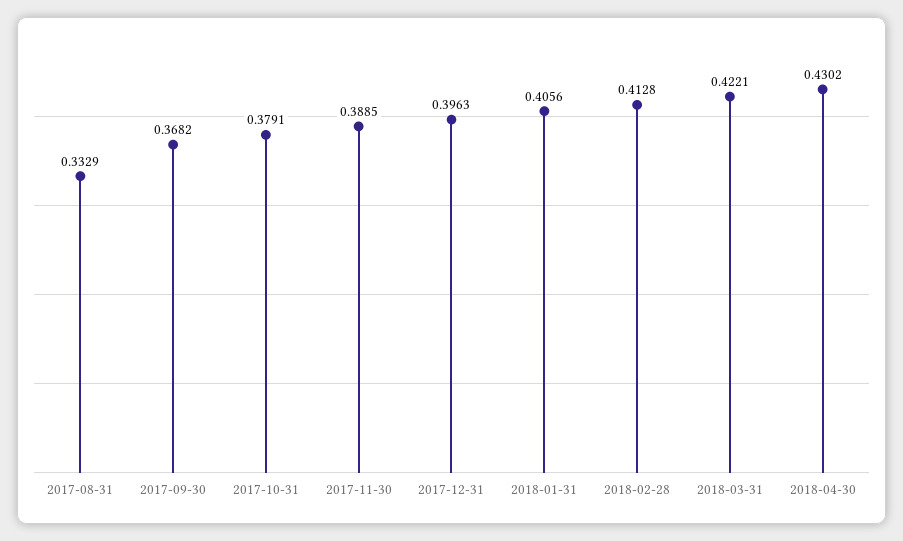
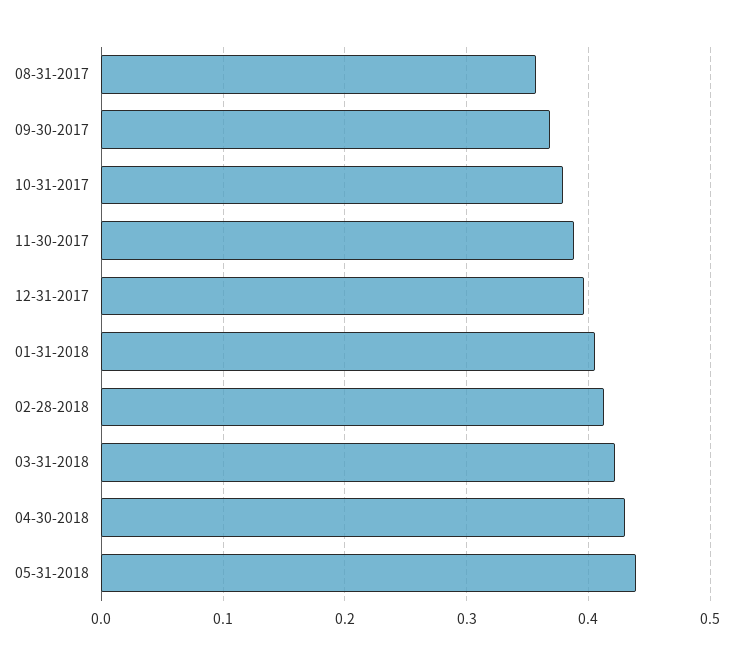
2017-08-31: 0.3329 -> 0.36
05-31-2018: none -> 0.44

